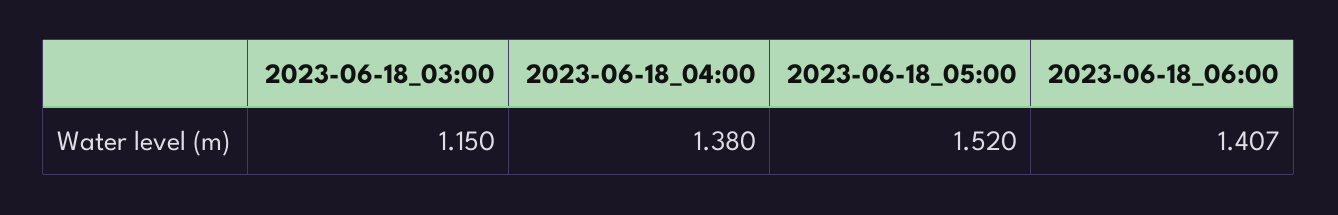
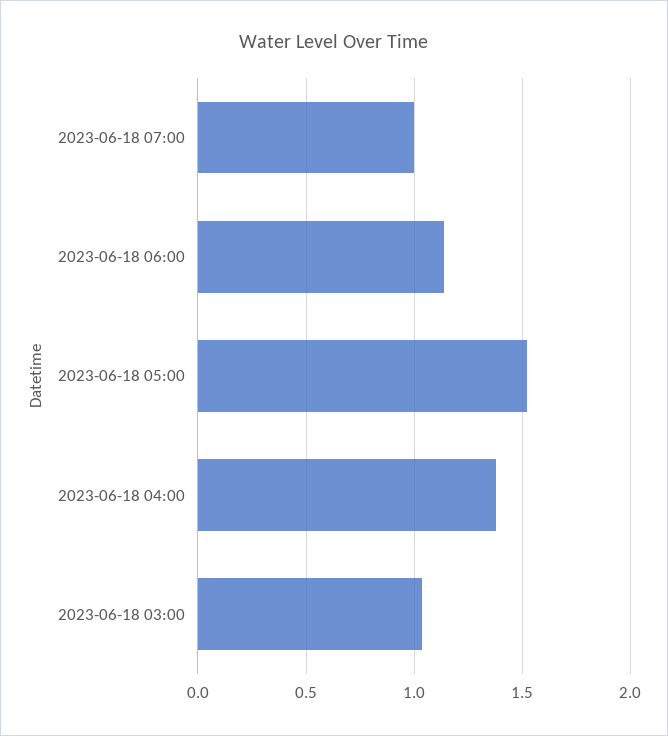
2023-06-18_03:00: 1.15 -> 1.05
2023-06-18_06:00: 1.407 -> 1.15
2023-06-18 07:00: none -> 1

